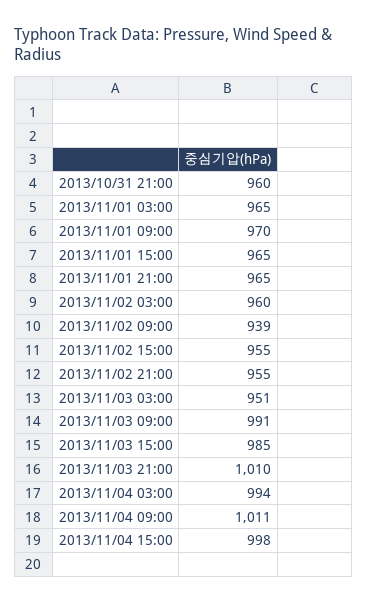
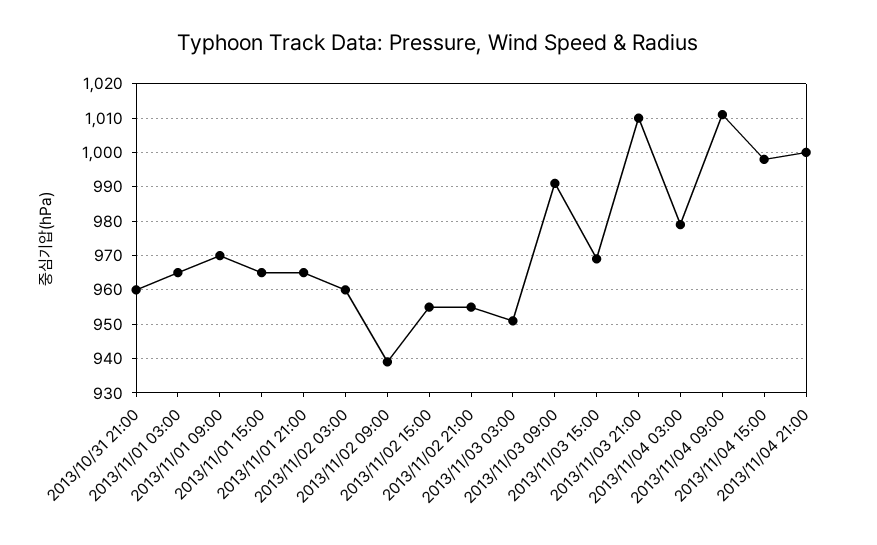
2013/11/03 15:00: 985 -> 970
2013/11/04 03:00: 994 -> 980
2013/11/04 21:00: none -> 1000

